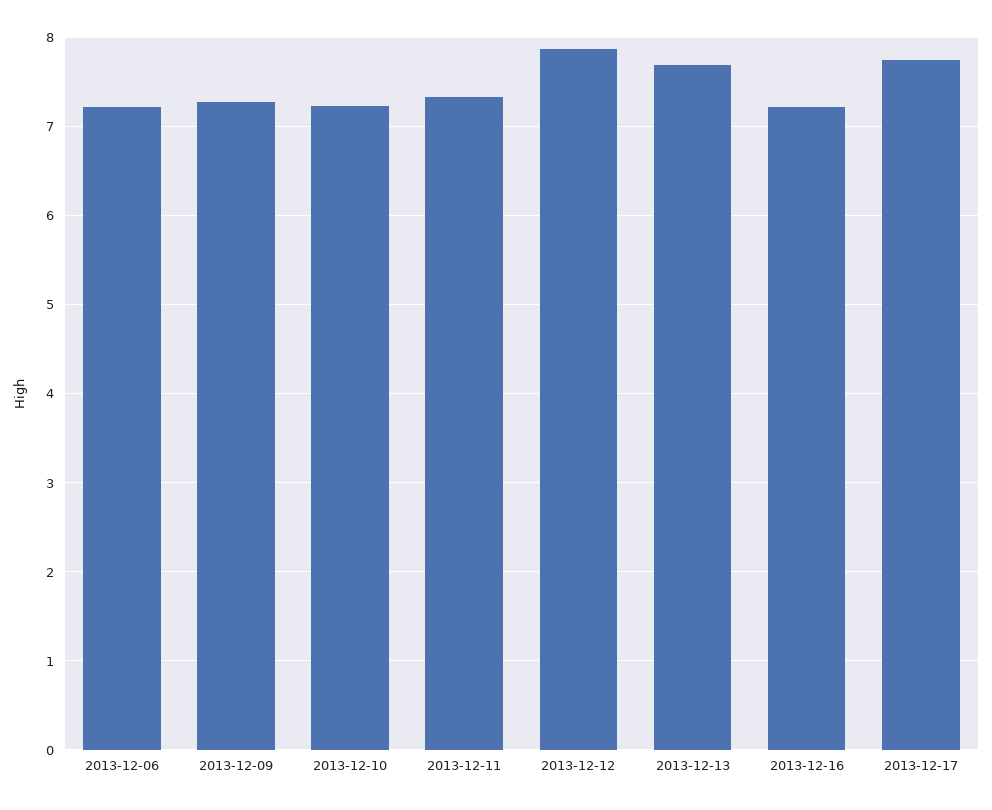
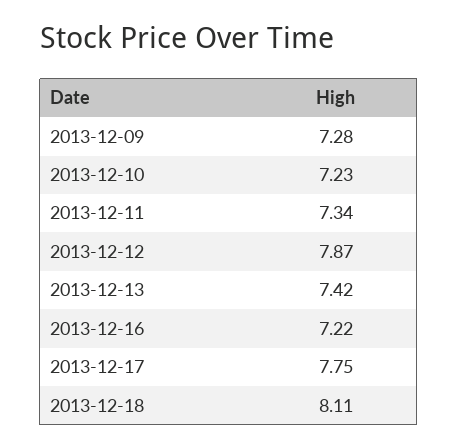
2013-12-06: 7.2 -> none
2013-12-13: 7.7 -> 7.42
2013-12-18: none -> 8.11

